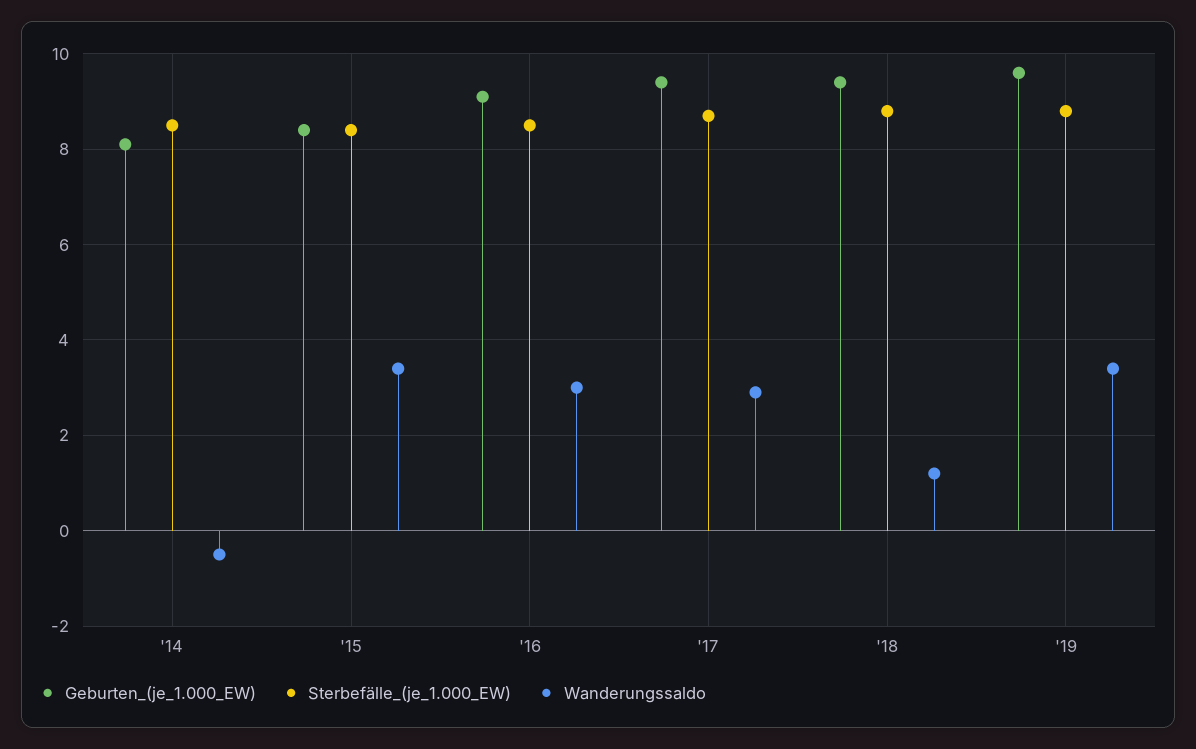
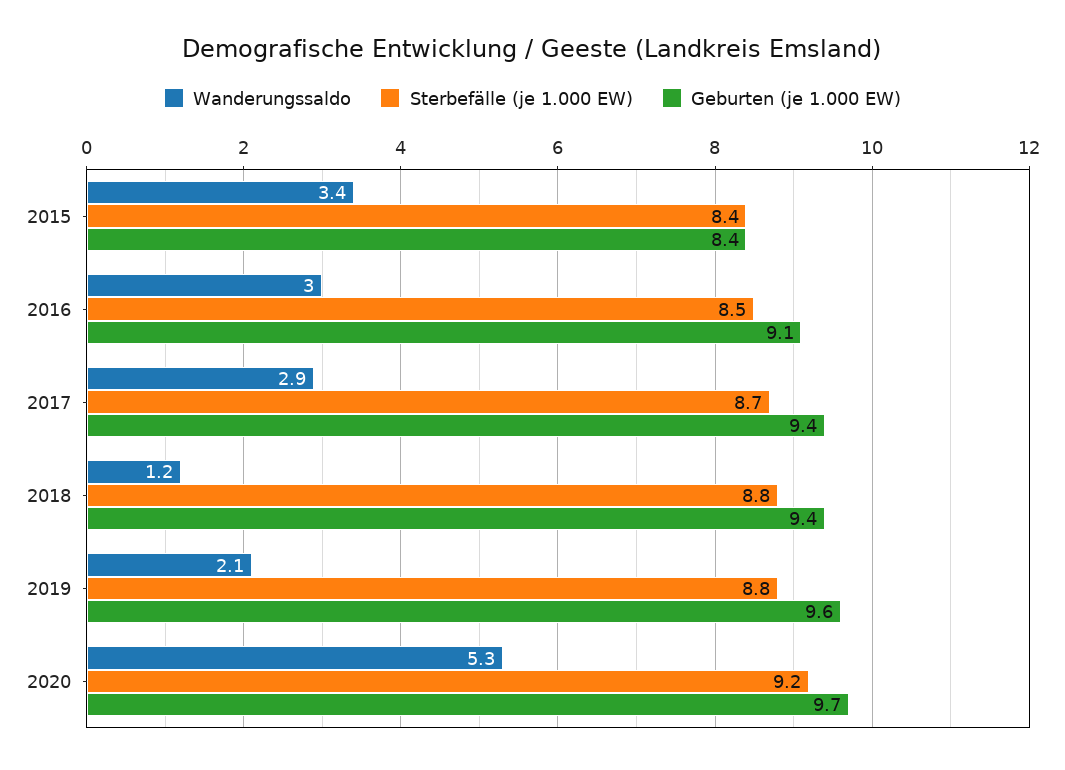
Geburten_(je_1.000_EW), '14: 8 -> none
Sterbefälle_(je_1.000_EW), '14: 8.5 -> none
Wanderungssaldo, '14: -0.5 -> none
Wanderungssaldo, '19: 3.5 -> 2.1
Wanderungssaldo, 2020: none -> 5.3
Sterbefälle_(je_1.000_EW), 2020: none -> 9.2
Geburten_(je_1.000_EW), 2020: none -> 9.7

